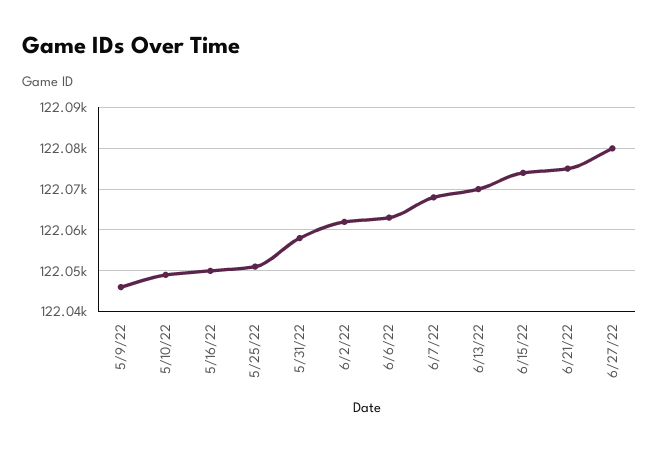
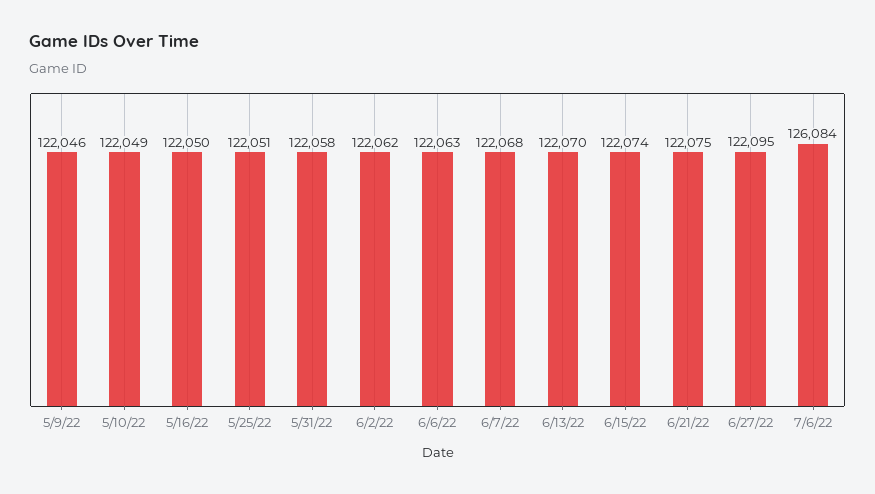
6/27/22: 122080 -> 122095
7/6/22: none -> 126084

